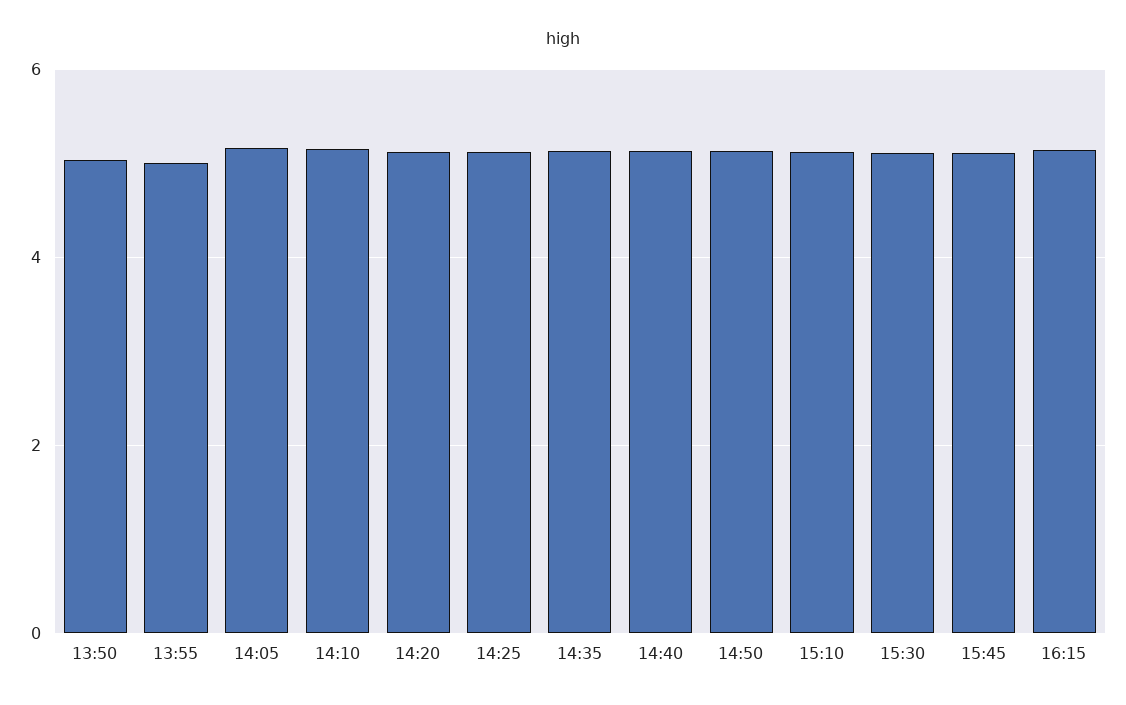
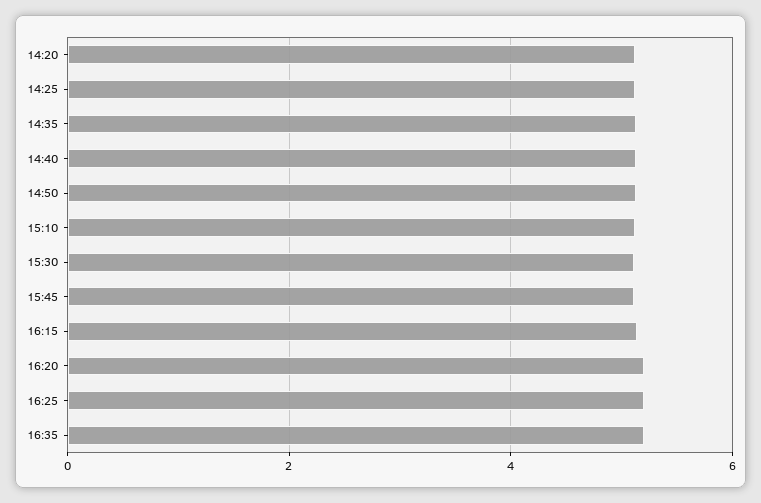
13:50: 5 -> none
13:55: 5 -> none
14:05: 5.2 -> none
14:10: 5.2 -> none
16:20: none -> 5.2
16:25: none -> 5.2
16:35: none -> 5.2

